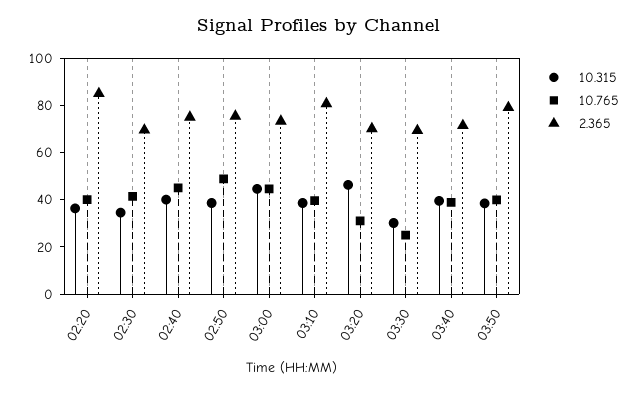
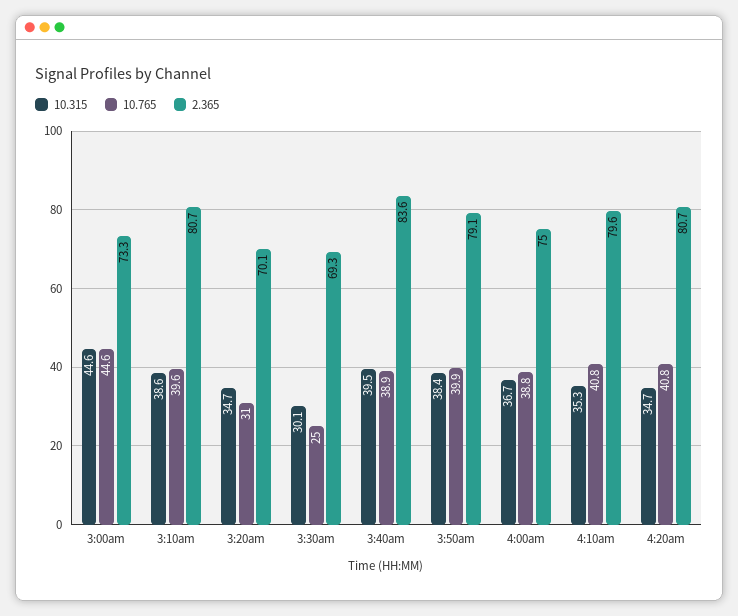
10.315, 02:20: 35 -> none
10.765, 02:20: 40 -> none
2.365, 02:20: 85 -> none
10.315, 02:30: 35 -> none
10.765, 02:30: 40 -> none
2.365, 02:30: 70 -> none
10.315, 02:40: 40 -> none
10.765, 02:40: 45 -> none
2.365, 02:40: 75 -> none
10.315, 02:50: 40 -> none
10.765, 02:50: 50 -> none
2.365, 02:50: 75 -> none
10.315, 03:20: 45 -> 34.7
2.365, 03:40: 70 -> 83.6
10.315, 4:00am: none -> 36.7
10.765, 4:00am: none -> 38.8
2.365, 4:00am: none -> 75
10.315, 4:10am: none -> 35.3
10.765, 4:10am: none -> 40.8
2.365, 4:10am: none -> 79.6
10.315, 4:20am: none -> 34.7
10.765, 4:20am: none -> 40.8
2.365, 4:20am: none -> 80.7

